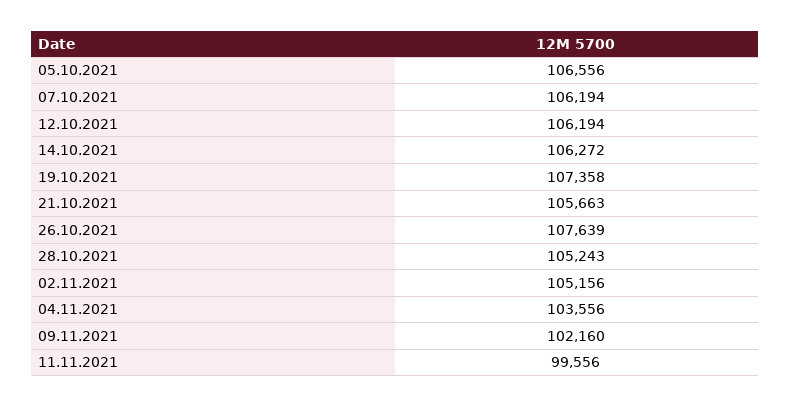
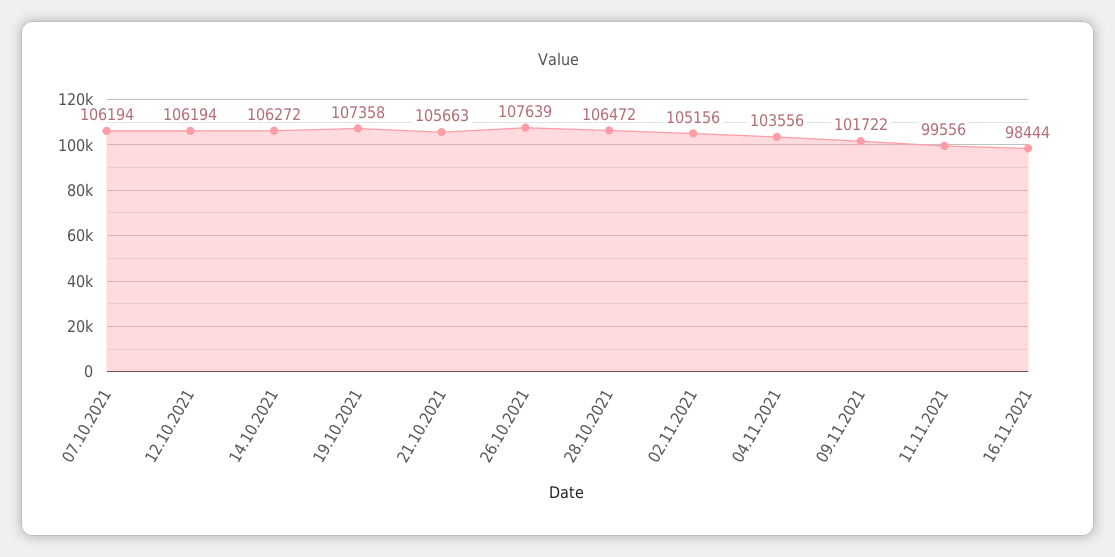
05.10.2021: 106556 -> none
28.10.2021: 105243 -> 106472
09.11.2021: 102160 -> 101722
16.11.2021: none -> 98444

